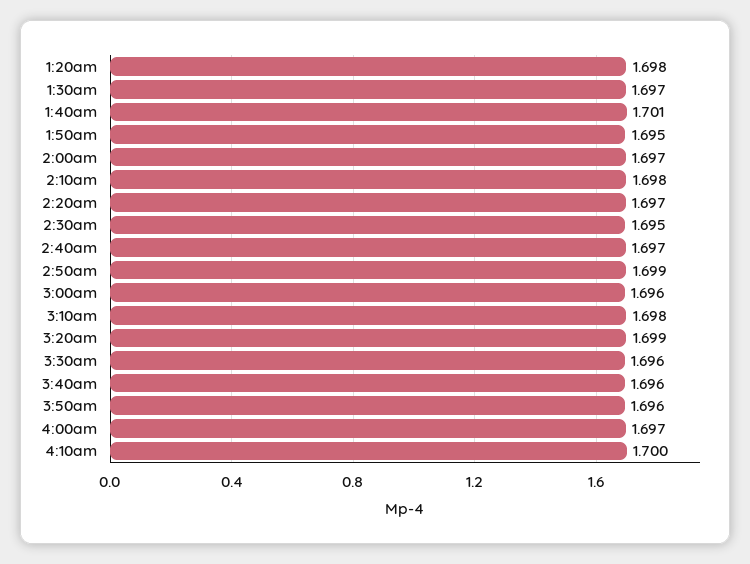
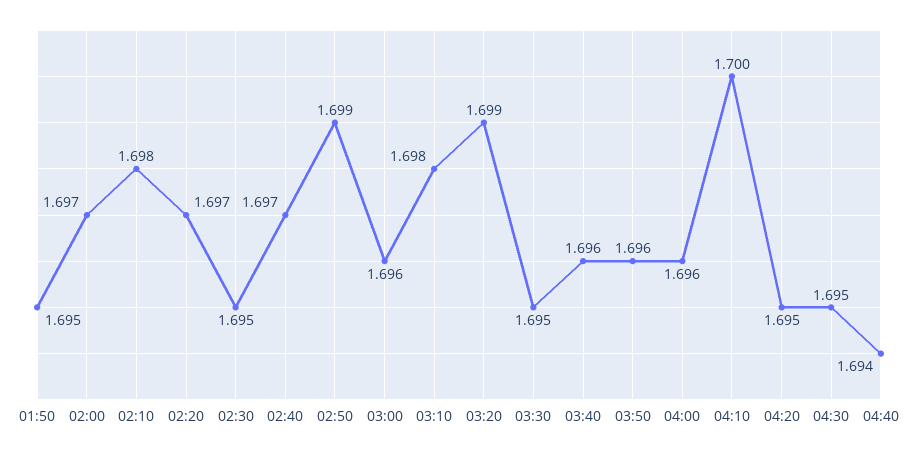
1:20am: 1.698 -> none
1:30am: 1.697 -> none
1:40am: 1.701 -> none
3:30am: 1.696 -> 1.695
4:00am: 1.697 -> 1.696
04:20: none -> 1.695
04:30: none -> 1.695
04:40: none -> 1.694

